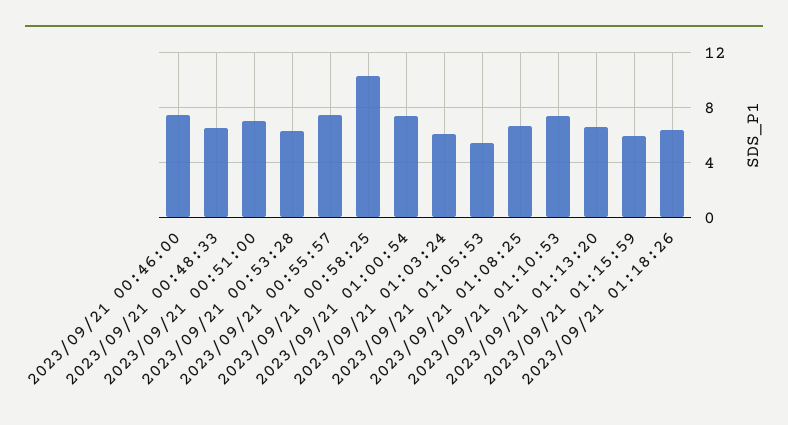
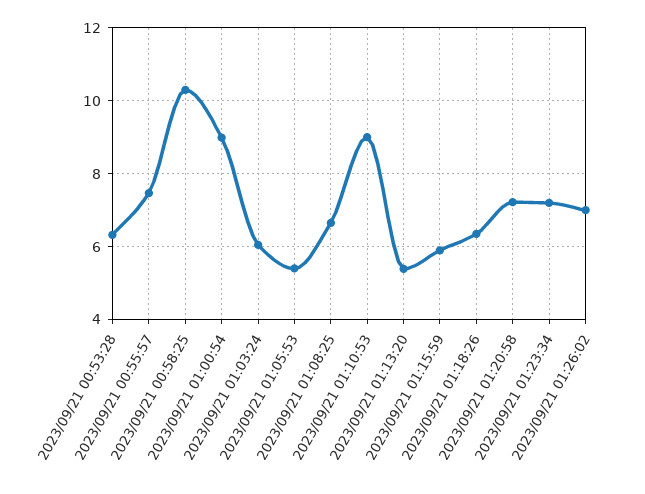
2023/09/21 00:46:00: 7.5 -> none
2023/09/21 00:48:33: 6.5 -> none
2023/09/21 00:51:00: 7 -> none
2023/09/21 01:00:54: 7.5 -> 9
2023/09/21 01:10:53: 7.5 -> 9
2023/09/21 01:13:20: 6.5 -> 5.4
2023/09/21 01:20:58: none -> 7.2
2023/09/21 01:23:34: none -> 7.2
2023/09/21 01:26:02: none -> 7

